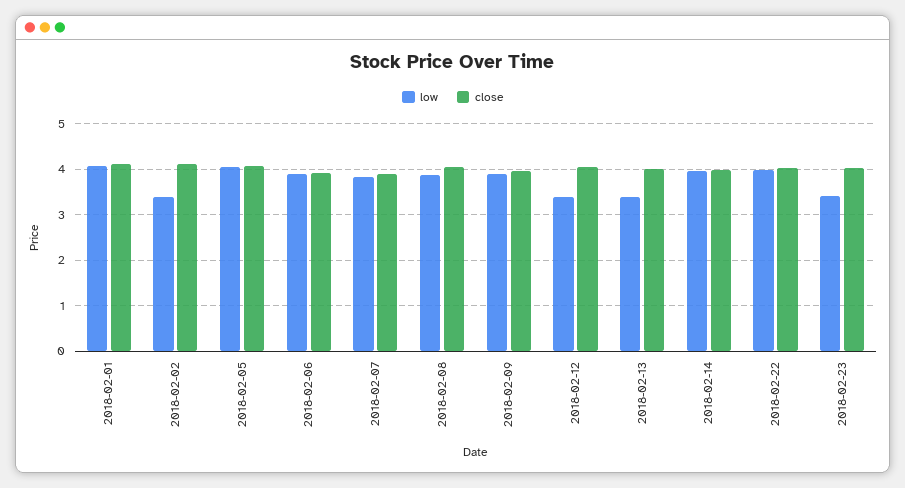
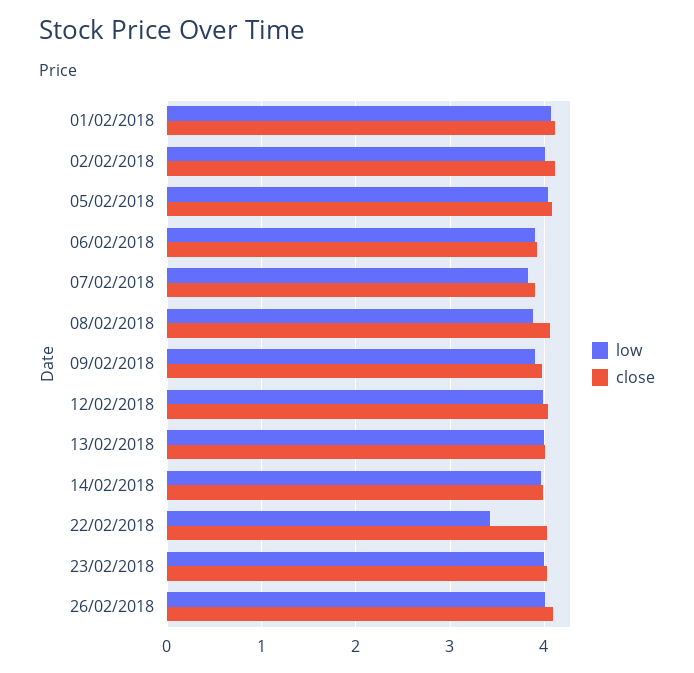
low, 2018-02-02: 3.4 -> 4
low, 2018-02-12: 3.4 -> 4
low, 2018-02-13: 3.4 -> 4
low, 2018-02-22: 4 -> 3.4
low, 2018-02-23: 3.4 -> 4
low, 26/02/2018: none -> 4
close, 26/02/2018: none -> 4.1

